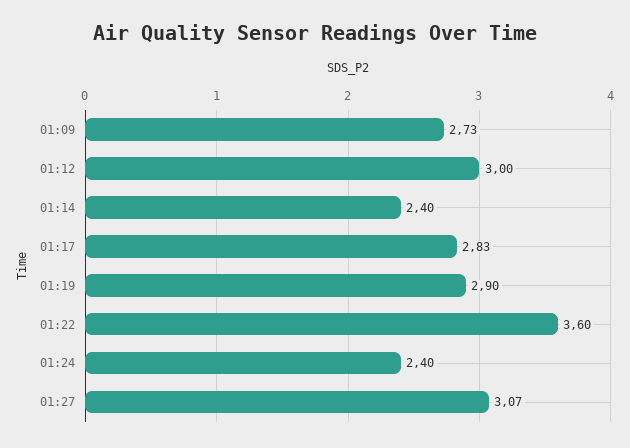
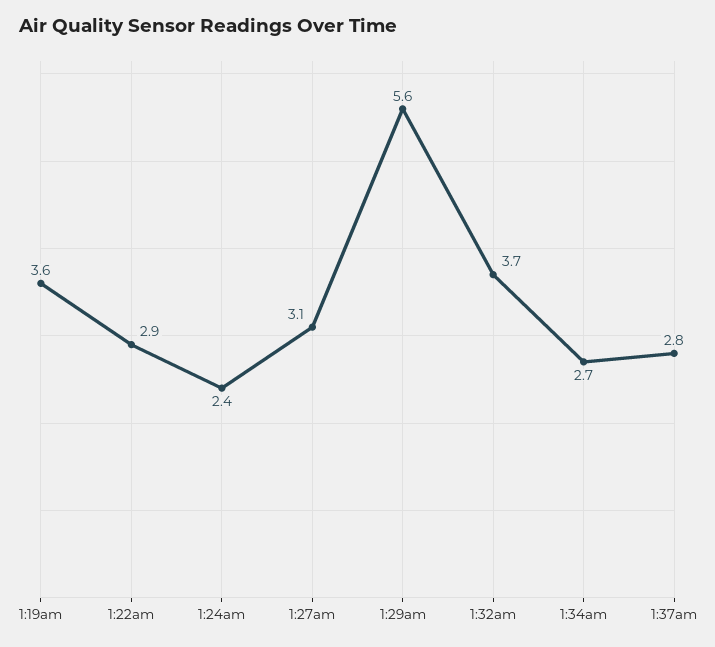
01:09: 2.73 -> none
01:12: 3 -> none
01:14: 2.4 -> none
01:17: 2.83 -> none
01:19: 2.9 -> 3.6
01:22: 3.6 -> 2.9
1:29am: none -> 5.6
1:32am: none -> 3.7
1:34am: none -> 2.7
1:37am: none -> 2.8

